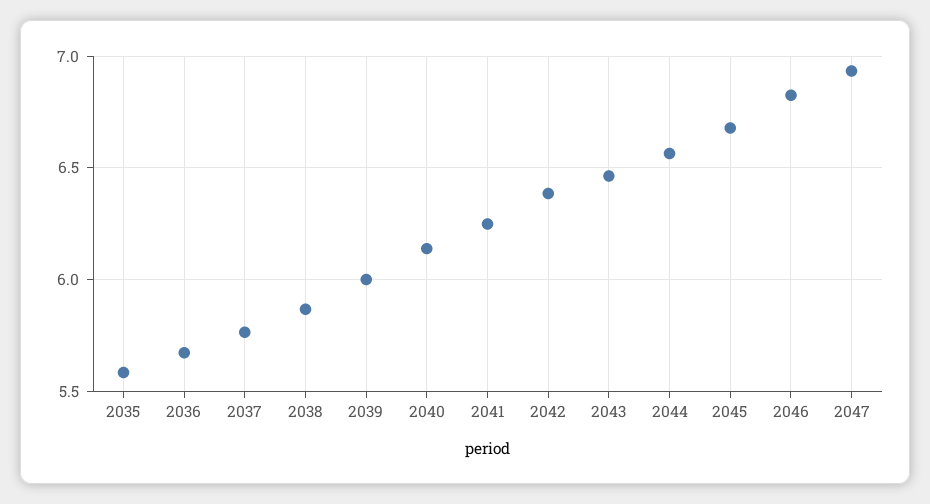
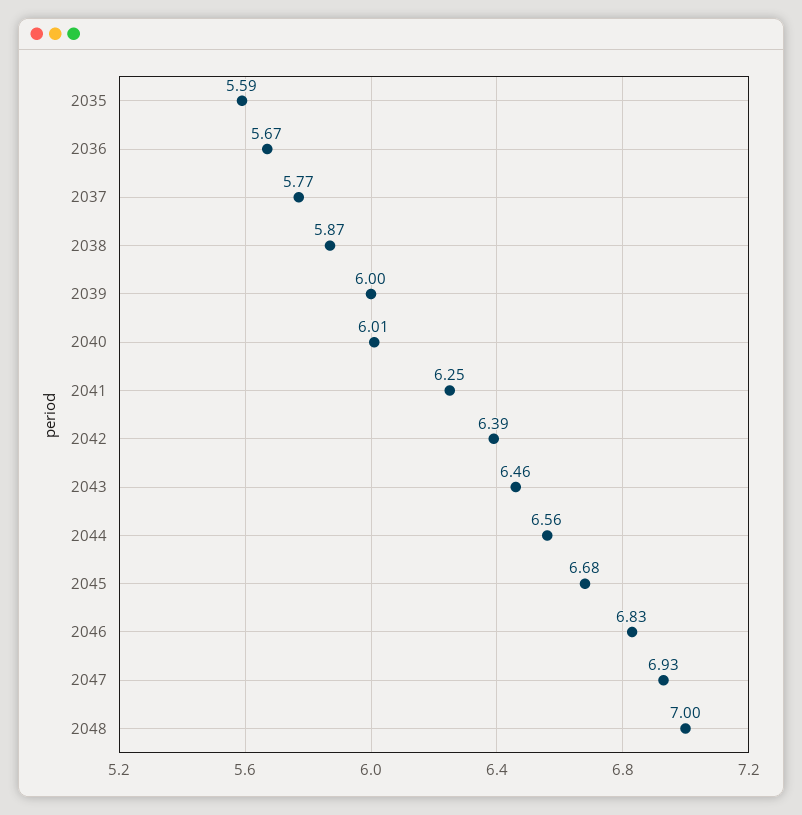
2040: 6.15 -> 6.01
2048: none -> 7

